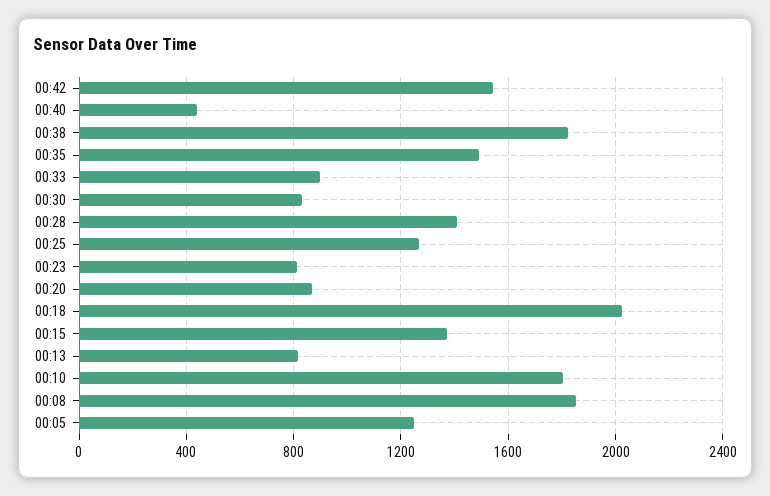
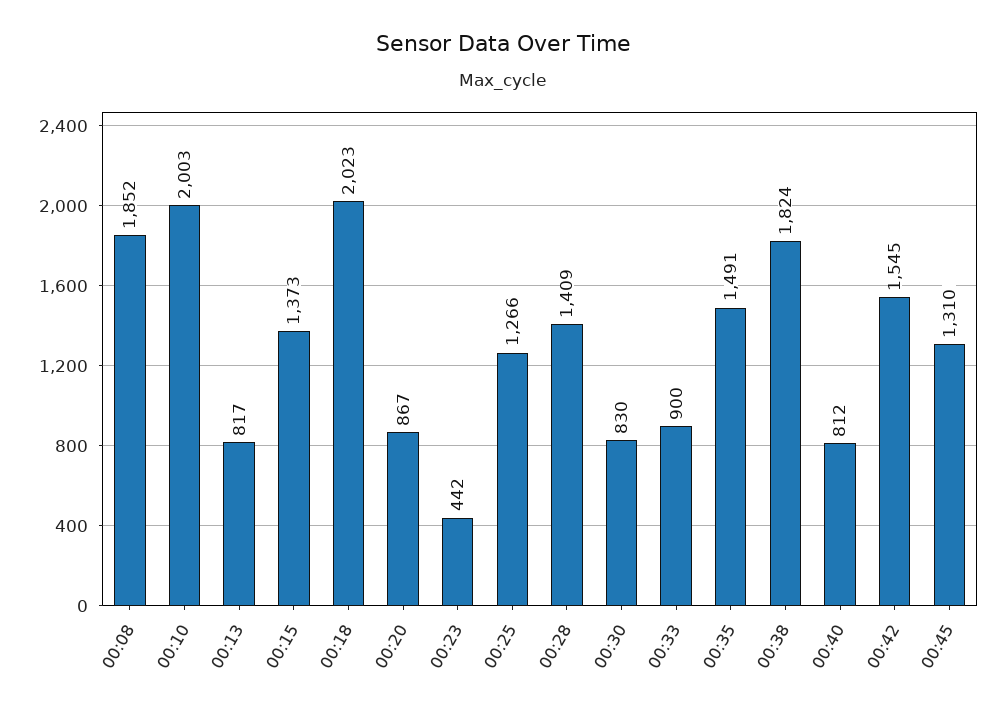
00:40: 450 -> 812
00:23: 800 -> 442
00:10: 1800 -> 2003
00:05: 1250 -> none
00:45: none -> 1310

